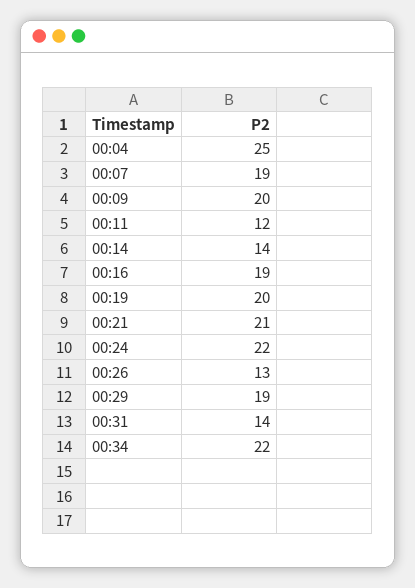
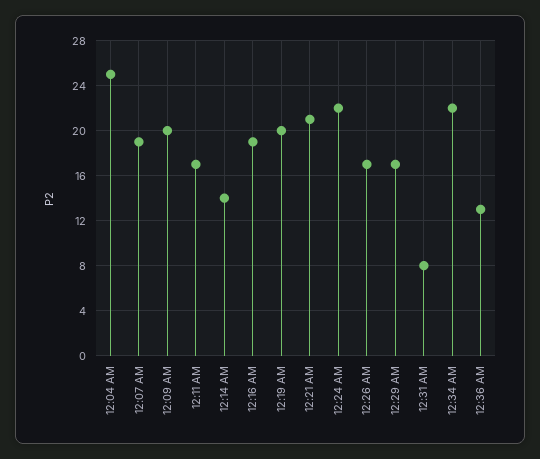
00:11: 12 -> 17
00:26: 13 -> 17
00:29: 19 -> 17
00:31: 14 -> 8
12:36 AM: none -> 13

